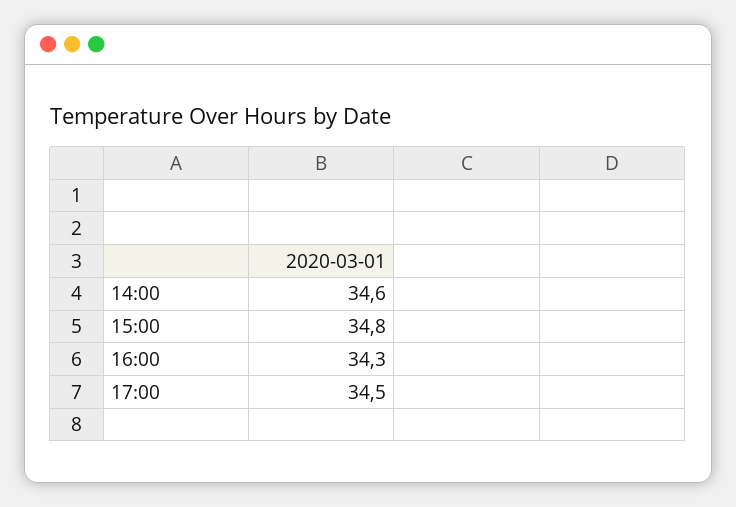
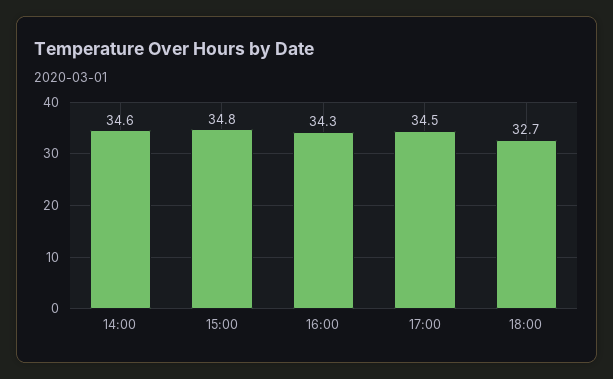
18:00: none -> 32.7

